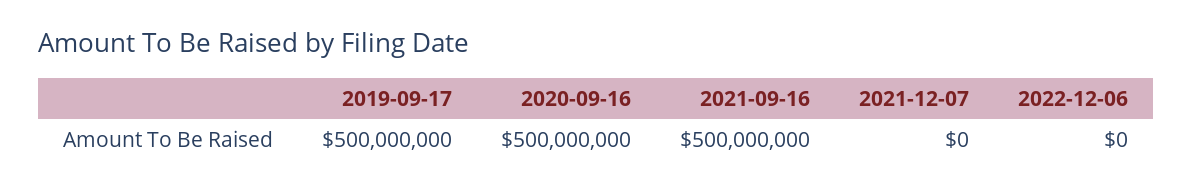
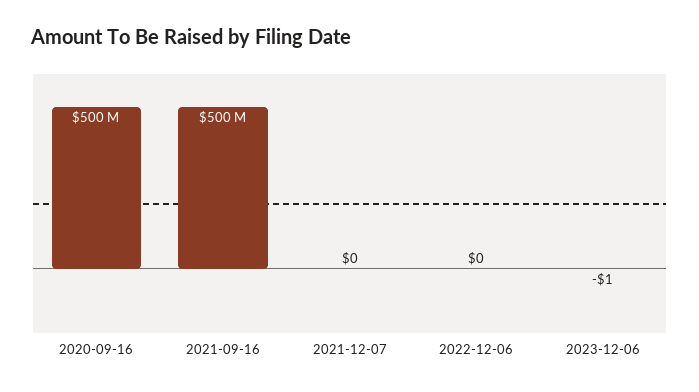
2019-09-17: 500000000 -> none
2023-12-06: none -> -1

